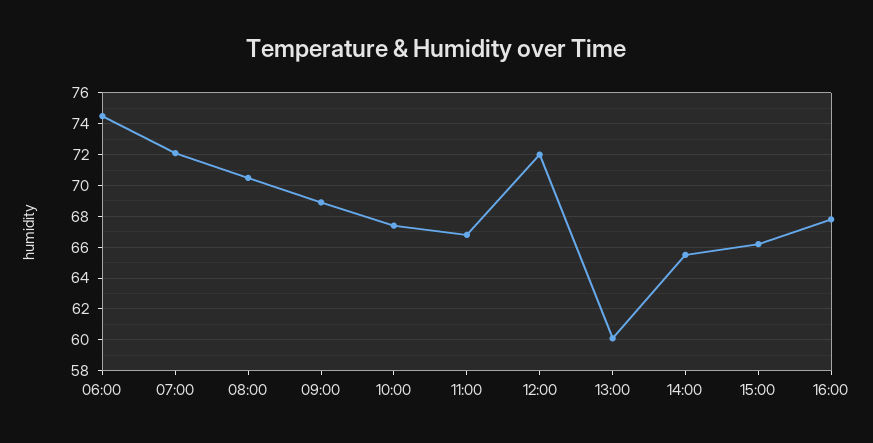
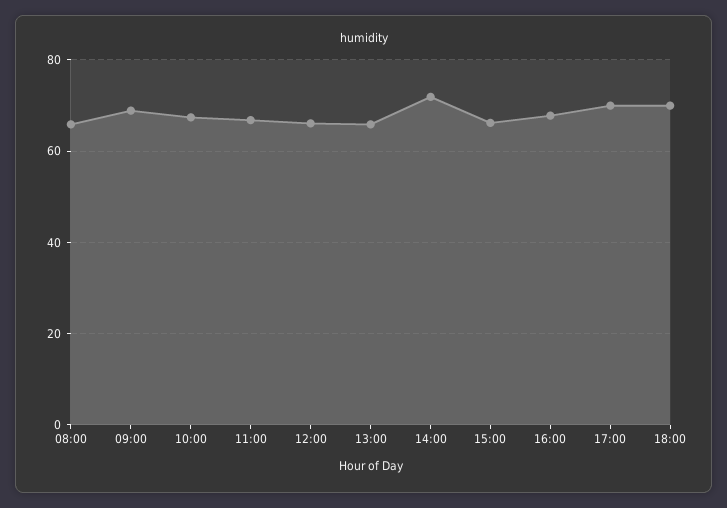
06:00: 74.5 -> none
07:00: 72 -> none
08:00: 70.5 -> 66
12:00: 72 -> 66
13:00: 60 -> 66
14:00: 65.5 -> 72
17:00: none -> 70
18:00: none -> 70

